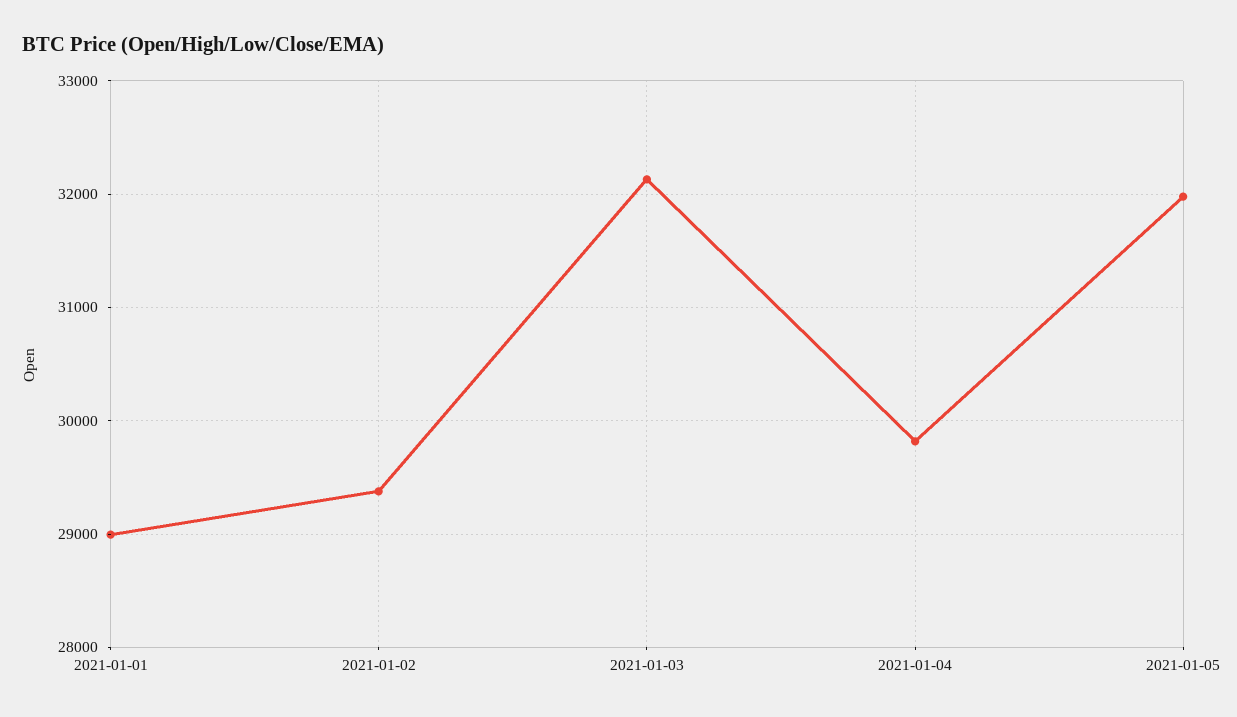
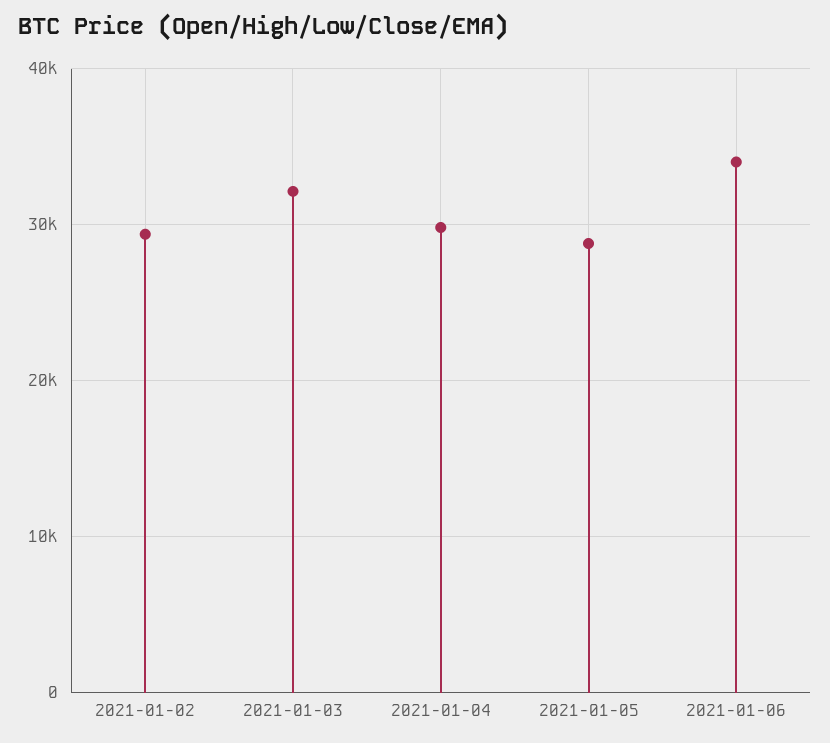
2021-01-01: 29000 -> none
2021-01-05: 32000 -> 29000
2021-01-06: none -> 34000

